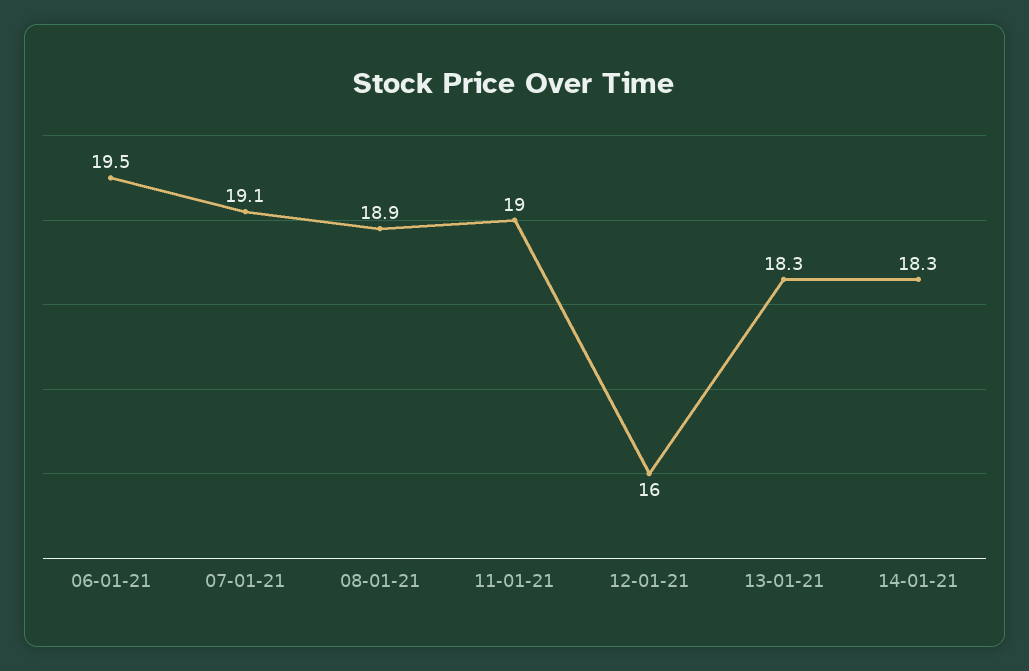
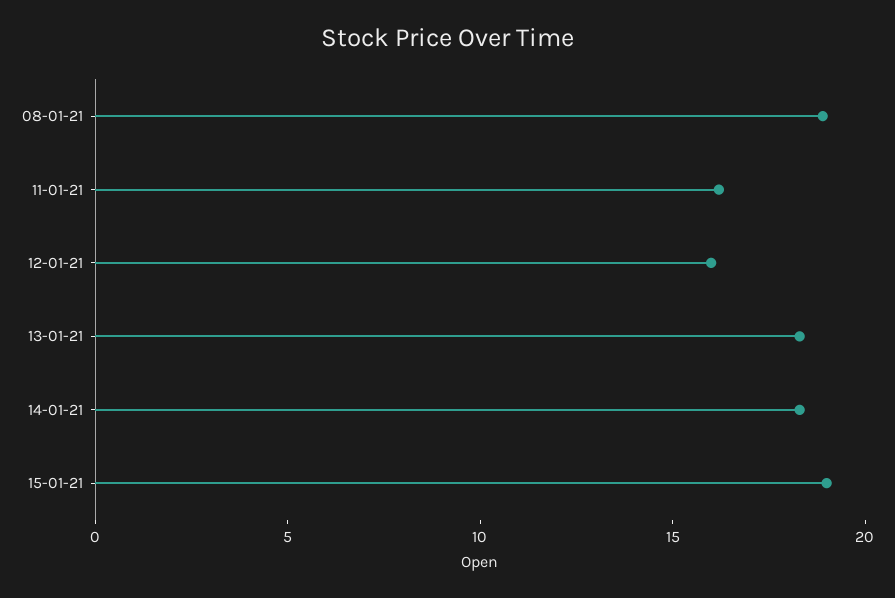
06-01-21: 19.5 -> none
07-01-21: 19.1 -> none
11-01-21: 19 -> 16
15-01-21: none -> 19

